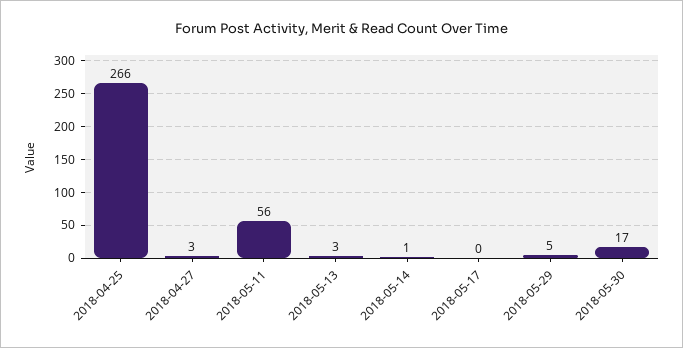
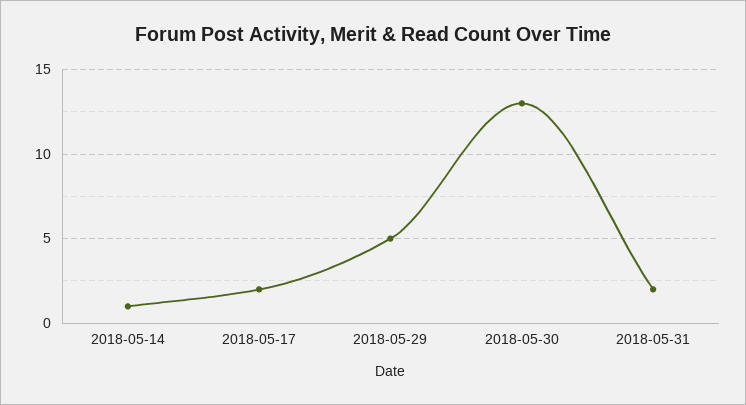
2018-04-25: 266 -> none
2018-04-27: 3 -> none
2018-05-11: 56 -> none
2018-05-13: 3 -> none
2018-05-17: 0 -> 2
2018-05-30: 17 -> 13
2018-05-31: none -> 2

